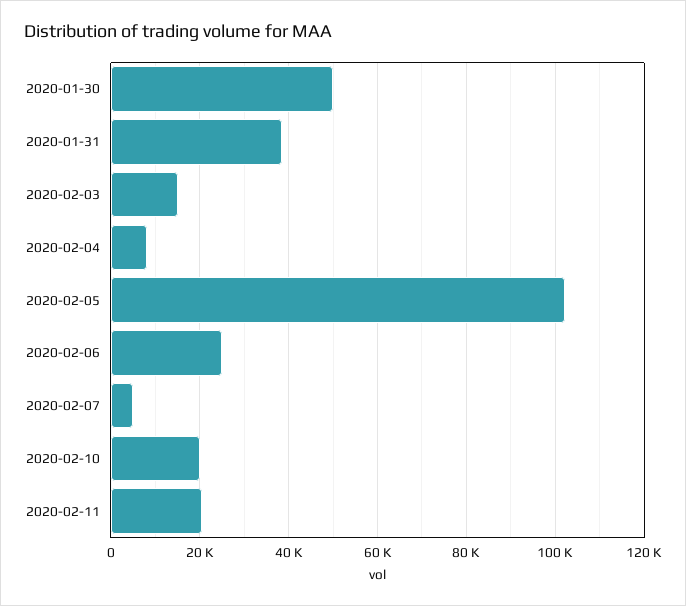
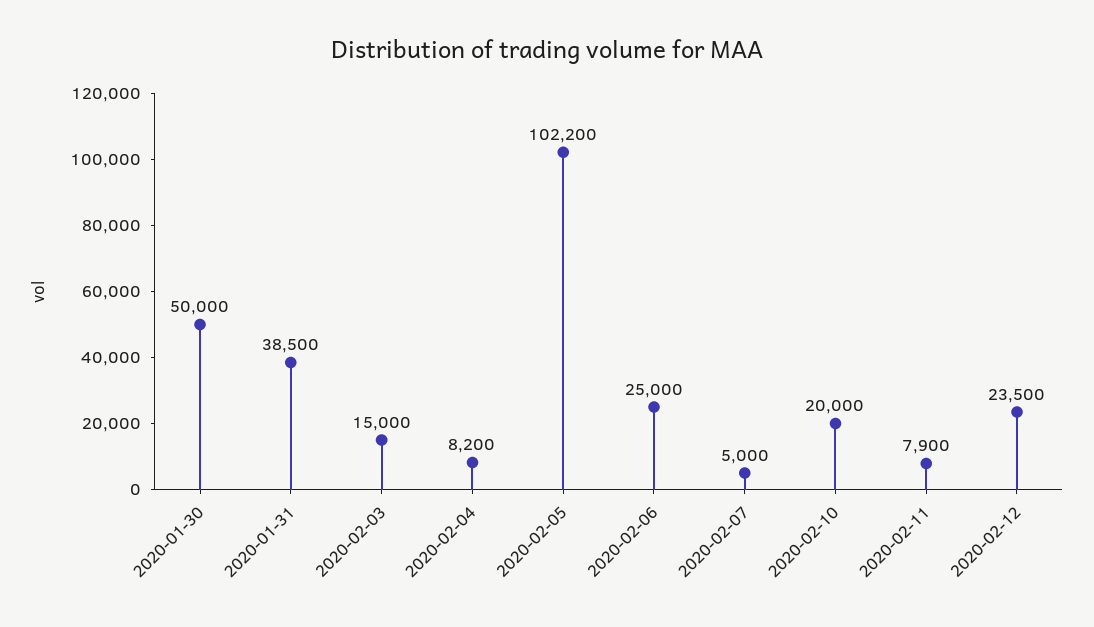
2020-02-11: 20000 -> 7900
2020-02-12: none -> 23500

